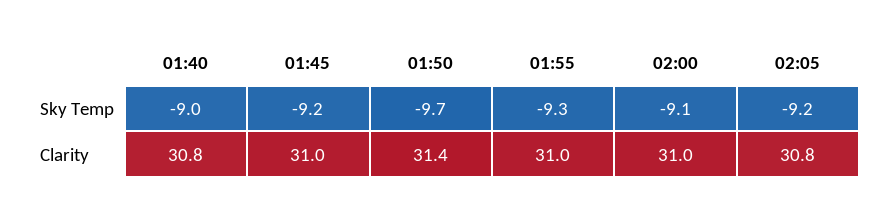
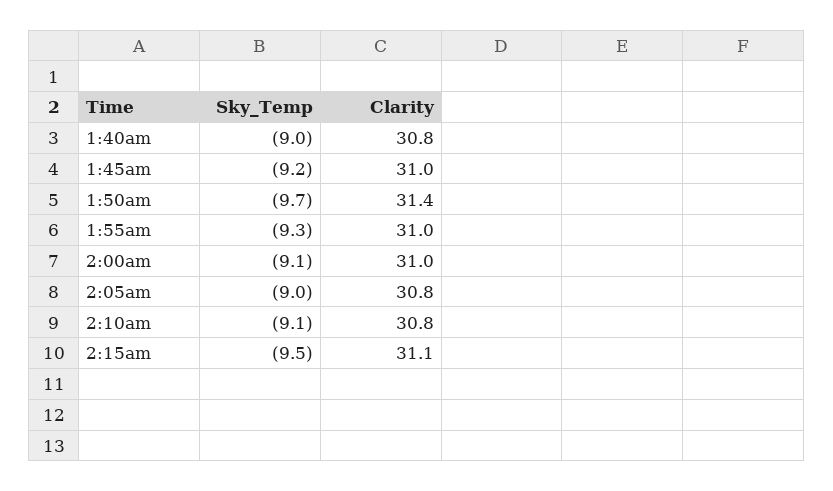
02:05, Sky Temp: -9.2 -> -9
2:10am, Sky Temp: none -> -9.1
2:10am, Clarity: none -> 30.8
2:15am, Sky Temp: none -> -9.5
2:15am, Clarity: none -> 31.1

